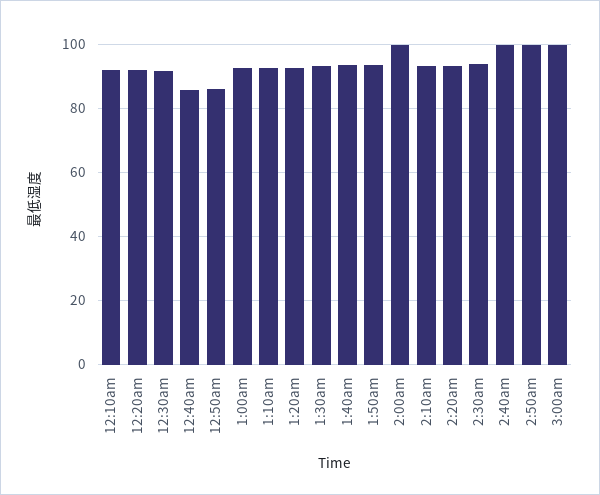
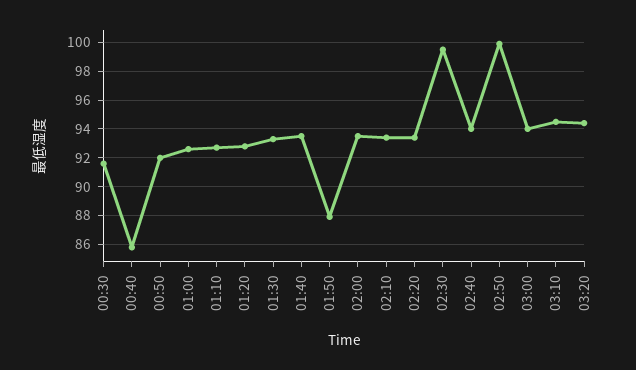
12:10am: 92 -> none
12:20am: 92 -> none
12:50am: 86 -> 92
1:50am: 94 -> 88
2:00am: 100 -> 93.5
2:30am: 94 -> 99.5
2:40am: 100 -> 94
3:00am: 100 -> 94
03:10: none -> 94.5
03:20: none -> 94.5

